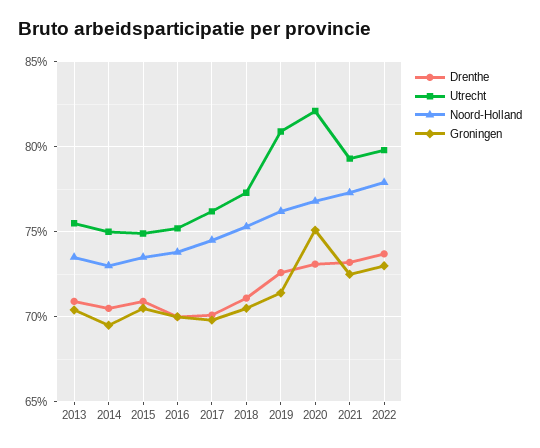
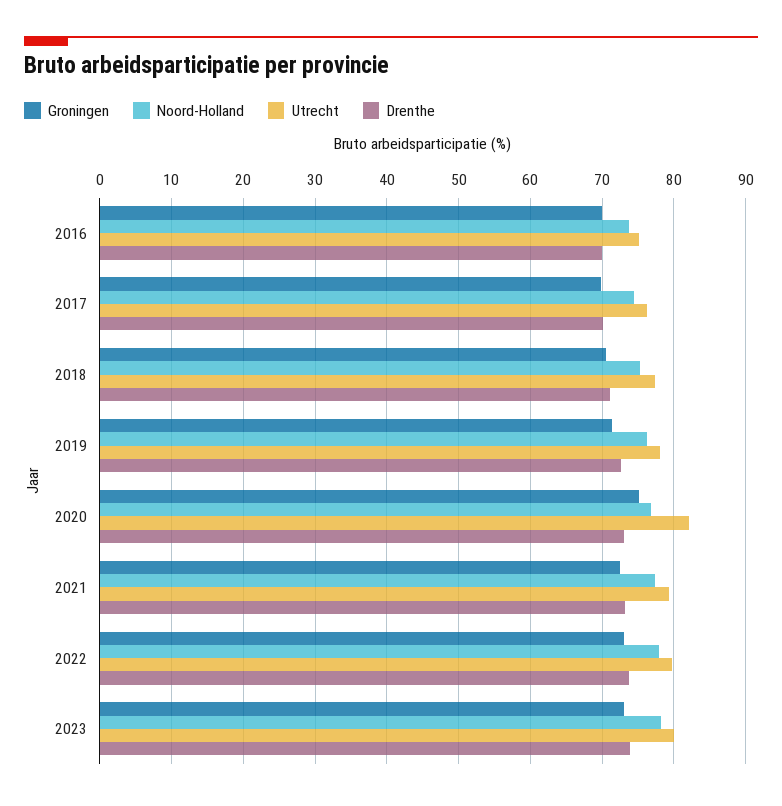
Drenthe, 2013: 71 -> none
Utrecht, 2013: 75.5 -> none
Noord-Holland, 2013: 73.5 -> none
Groningen, 2013: 70.5 -> none
Drenthe, 2014: 70.5 -> none
Utrecht, 2014: 75 -> none
Noord-Holland, 2014: 73 -> none
Groningen, 2014: 69.5 -> none
Drenthe, 2015: 71 -> none
Utrecht, 2015: 75 -> none
Noord-Holland, 2015: 73.5 -> none
Groningen, 2015: 70.5 -> none
Utrecht, 2019: 81 -> 78
Groningen, 2023: none -> 73
Noord-Holland, 2023: none -> 78
Utrecht, 2023: none -> 80
Drenthe, 2023: none -> 74

